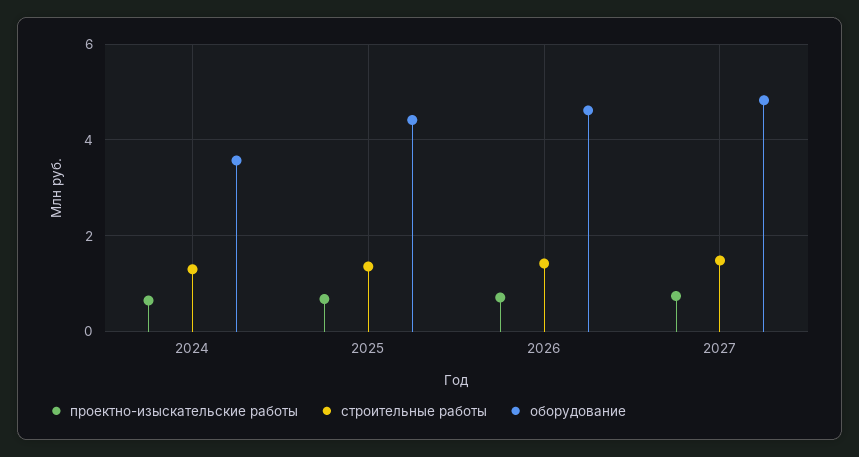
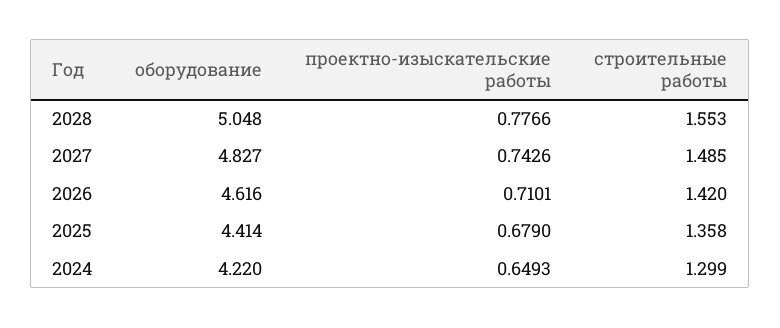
оборудование, 2024: 3.6 -> 4.22
оборудование, 2028: none -> 5.048
проектно-изыскательские работы, 2028: none -> 0.7766
строительные работы, 2028: none -> 1.553

